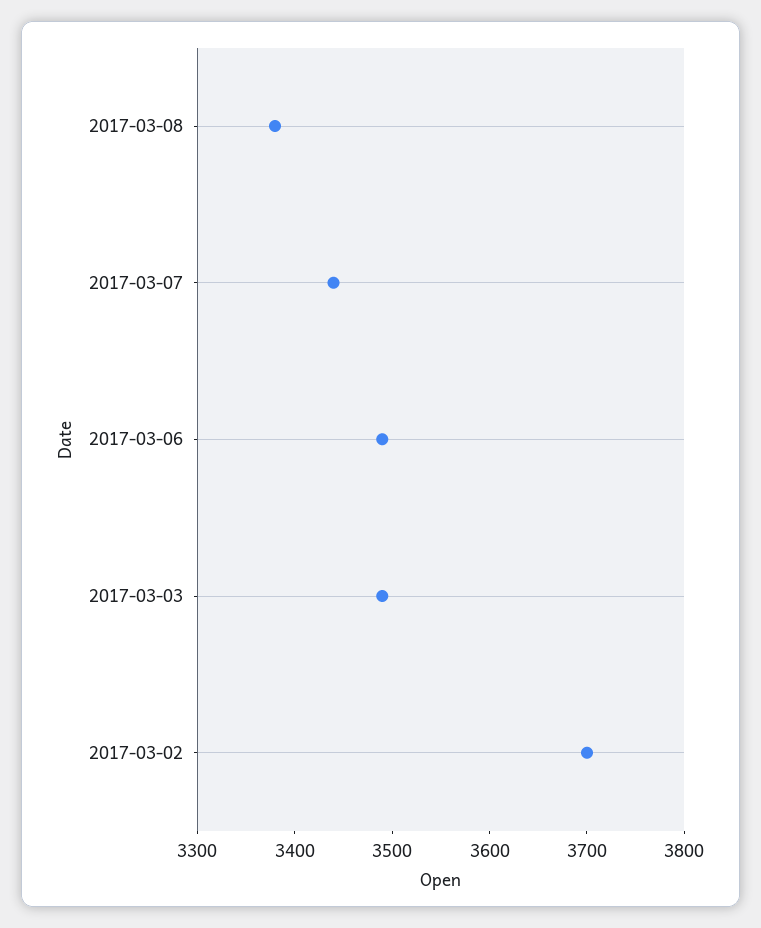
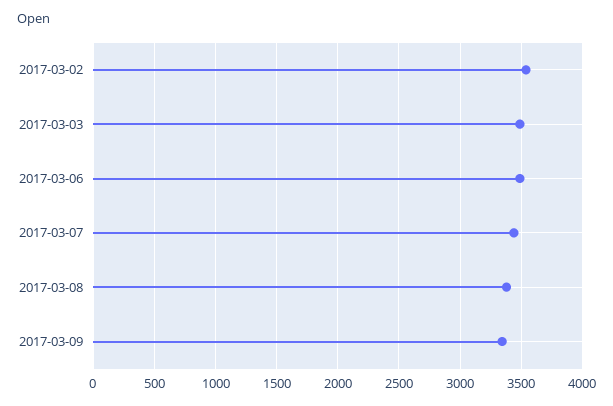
2017-03-02: 3700 -> 3550
2017-03-09: none -> 3350

